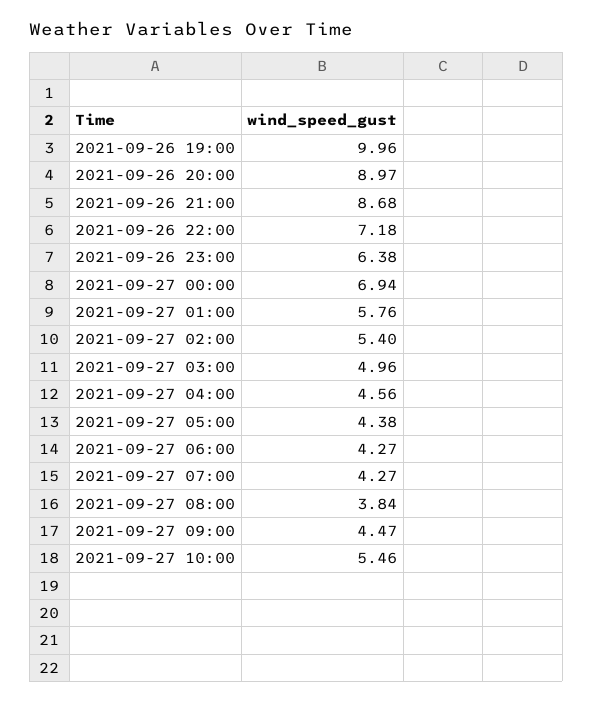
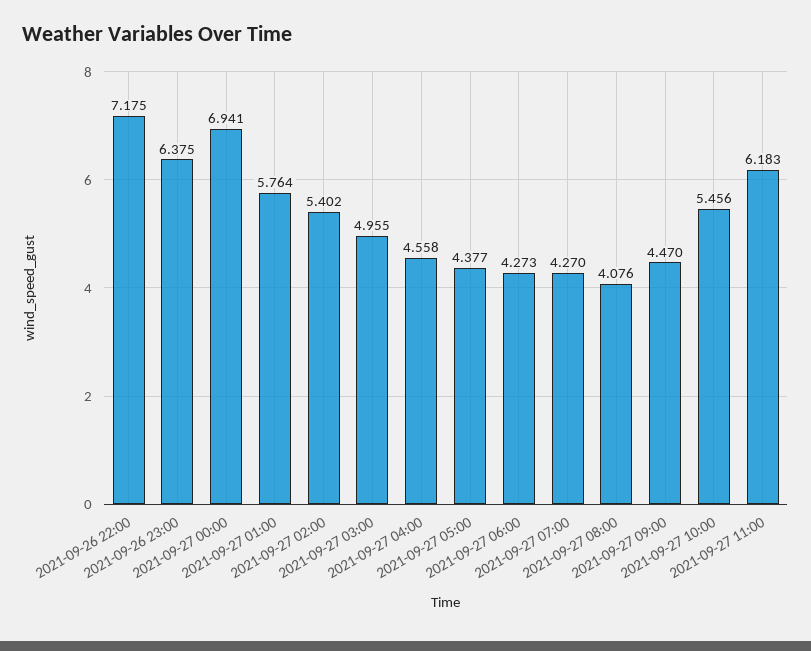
2021-09-26 19:00: 9.96 -> none
2021-09-26 20:00: 8.97 -> none
2021-09-26 21:00: 8.68 -> none
2021-09-27 08:00: 3.84 -> 4.076
2021-09-27 11:00: none -> 6.183

